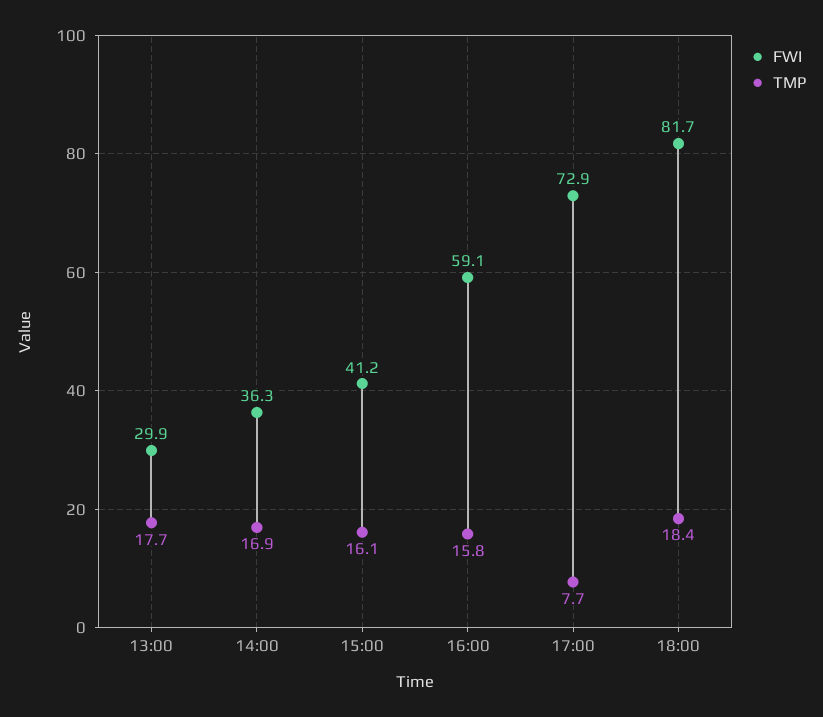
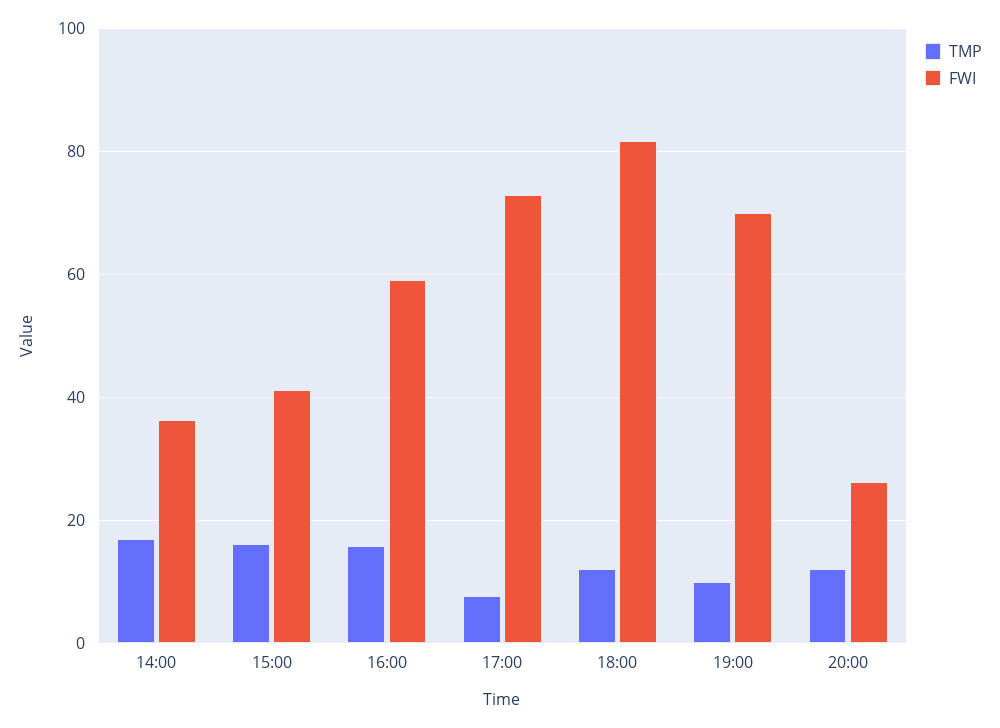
FWI, 13:00: 29.9 -> none
TMP, 13:00: 17.7 -> none
TMP, 18:00: 18.4 -> 12
TMP, 19:00: none -> 10
FWI, 19:00: none -> 70
TMP, 20:00: none -> 12
FWI, 20:00: none -> 26

